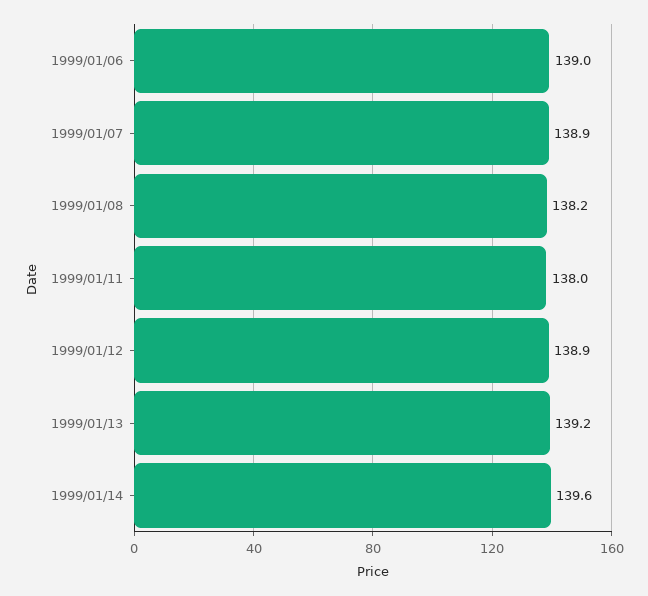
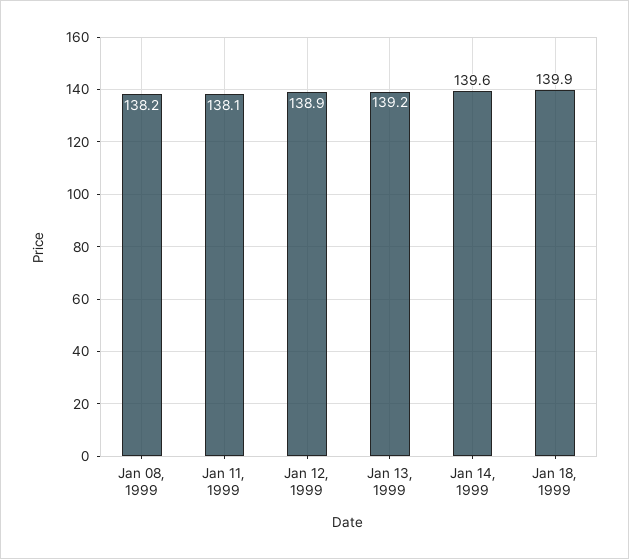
1999/01/06: 139 -> none
1999/01/07: 138.9 -> none
1999/01/11: 138 -> 138.1
Jan 18, 1999: none -> 139.9

